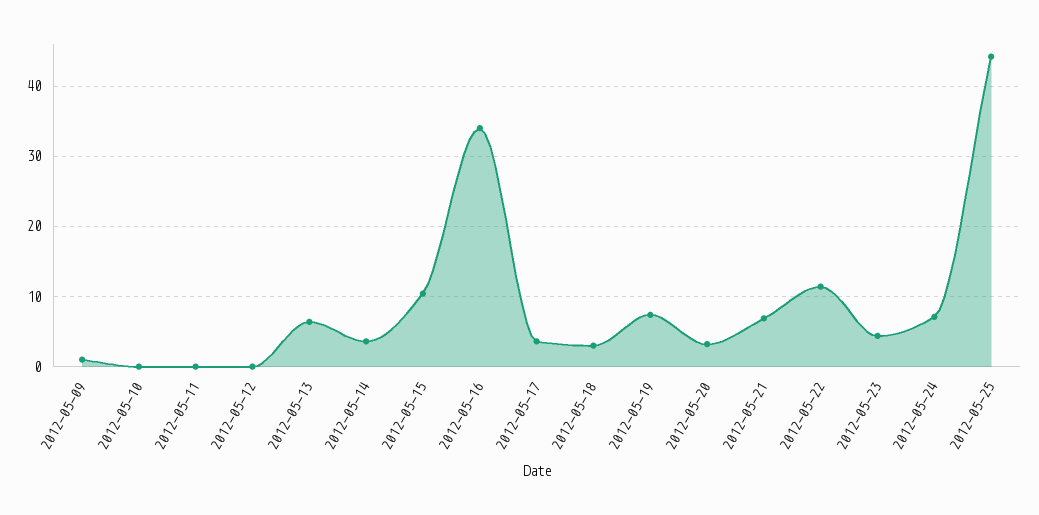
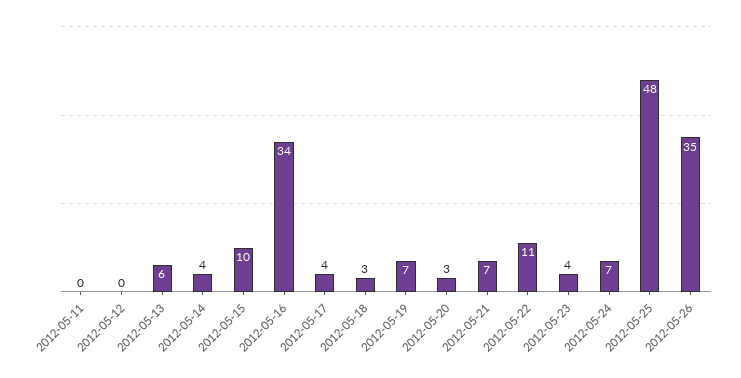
2012-05-09: 1 -> none
2012-05-10: 0 -> none
2012-05-25: 44 -> 48
2012-05-26: none -> 35

